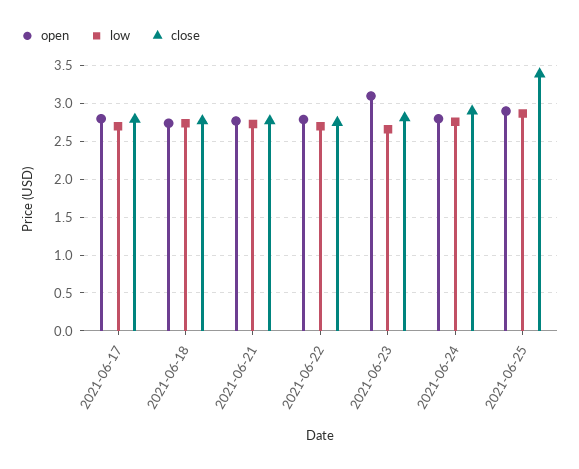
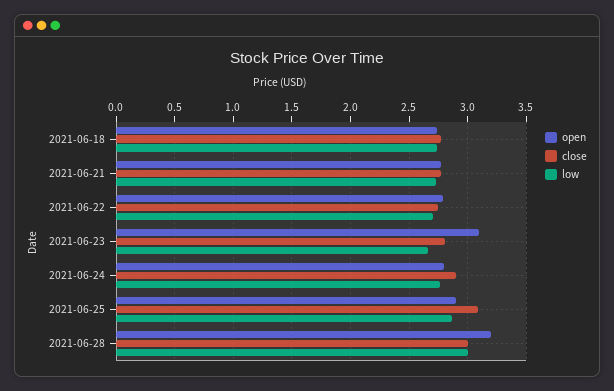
open, 2021-06-17: 2.8 -> none
low, 2021-06-17: 2.7 -> none
close, 2021-06-17: 2.8 -> none
close, 2021-06-25: 3.4 -> 3.1
open, 2021-06-28: none -> 3.2
close, 2021-06-28: none -> 3
low, 2021-06-28: none -> 3

